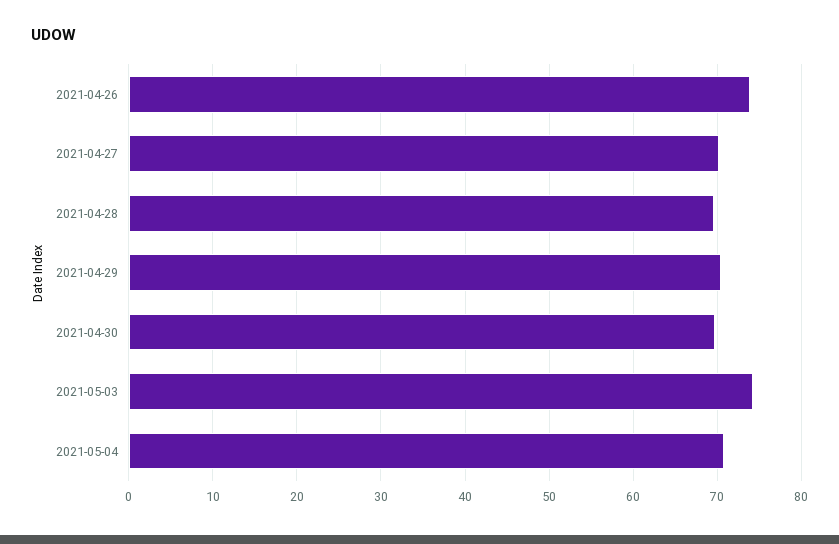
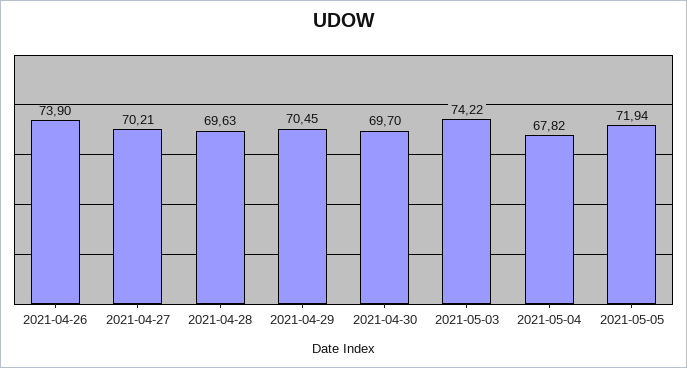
2021-05-04: 71 -> 67.82
2021-05-05: none -> 71.94

